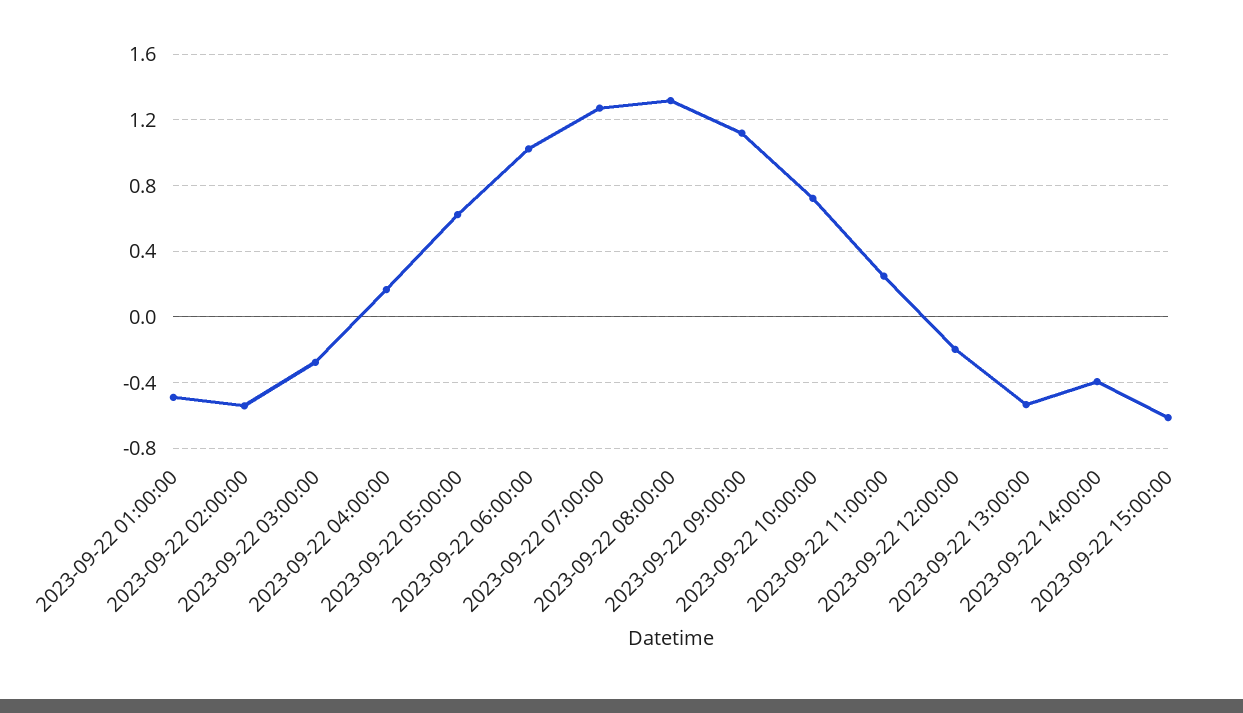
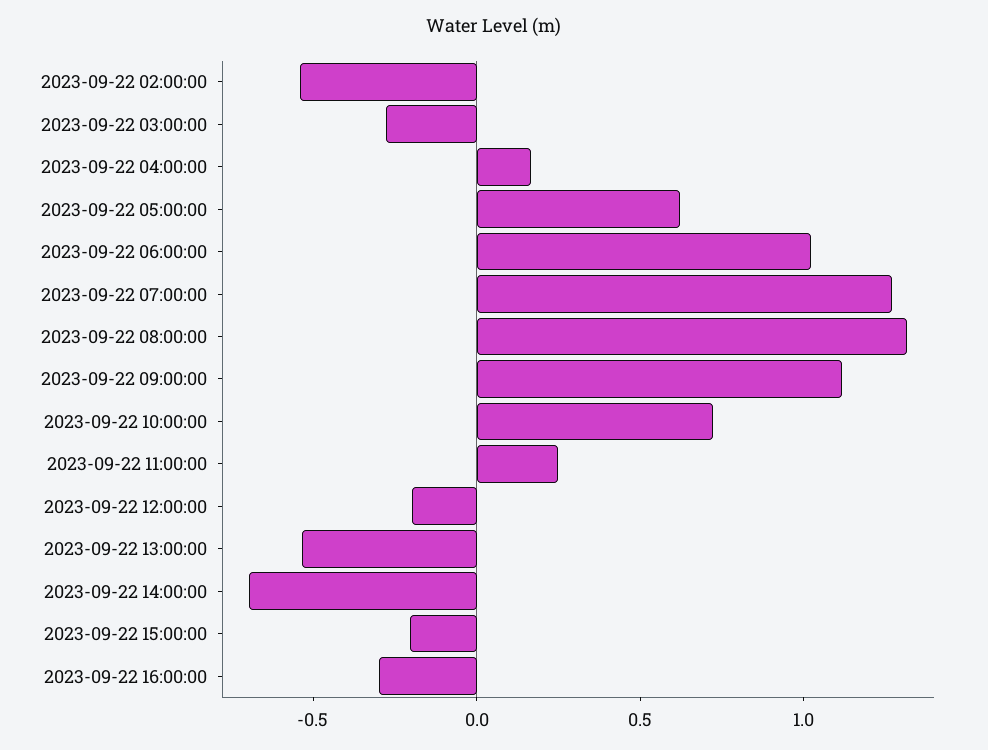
2023-09-22 01:00:00: -0.5 -> none
2023-09-22 14:00:00: -0.4 -> -0.7
2023-09-22 15:00:00: -0.6 -> -0.2
2023-09-22 16:00:00: none -> -0.3

